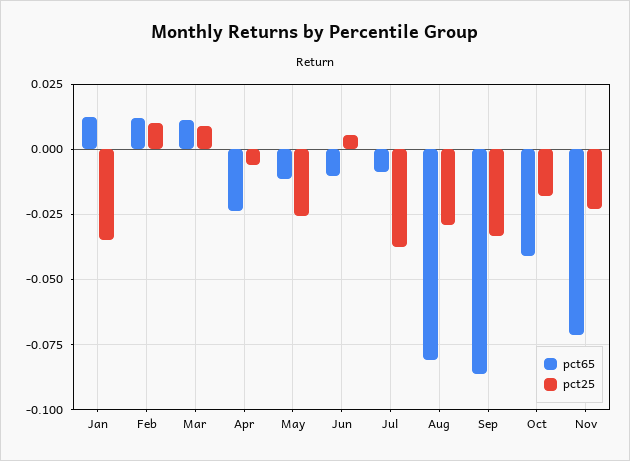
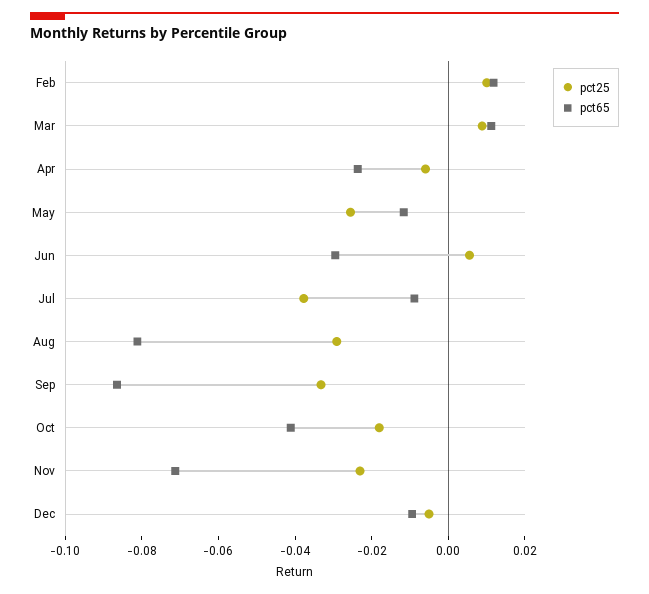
pct65, Jan: 0.0125 -> none
pct25, Jan: -0.035 -> none
pct65, Jun: -0.01 -> -0.03
pct25, Dec: none -> -0.005
pct65, Dec: none -> -0.01

